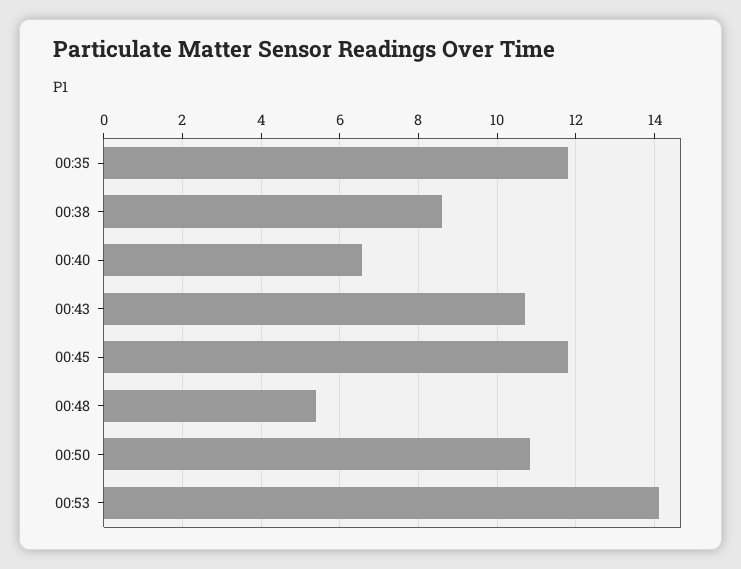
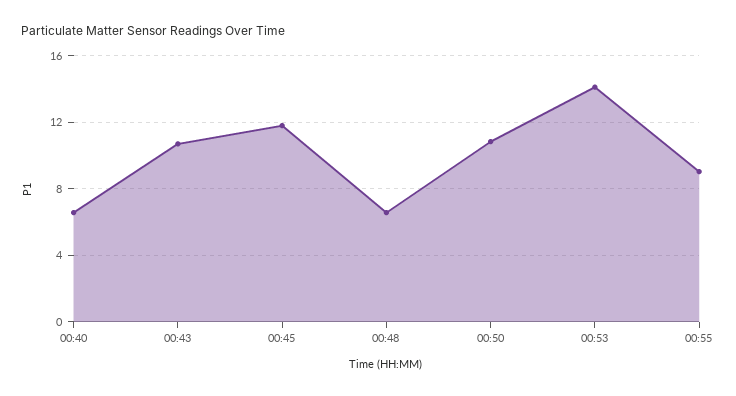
00:35: 11.8 -> none
00:38: 8.6 -> none
00:48: 5.4 -> 6.5
00:55: none -> 9

